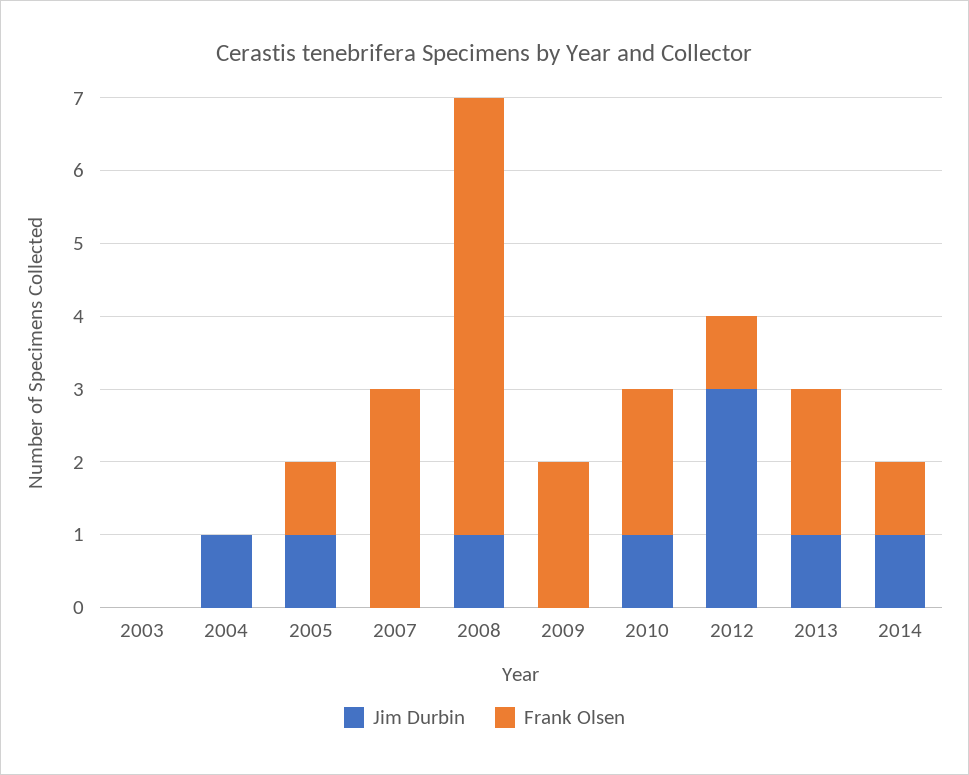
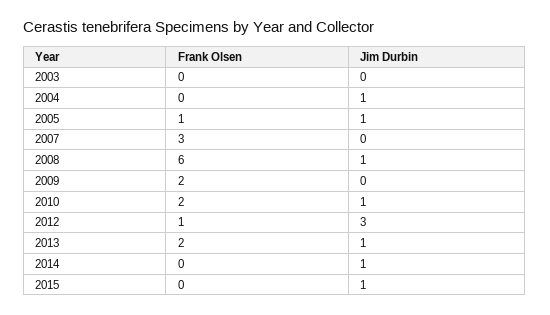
Frank Olsen, 2014: 1 -> 0
Frank Olsen, 2015: none -> 0
Jim Durbin, 2015: none -> 1

